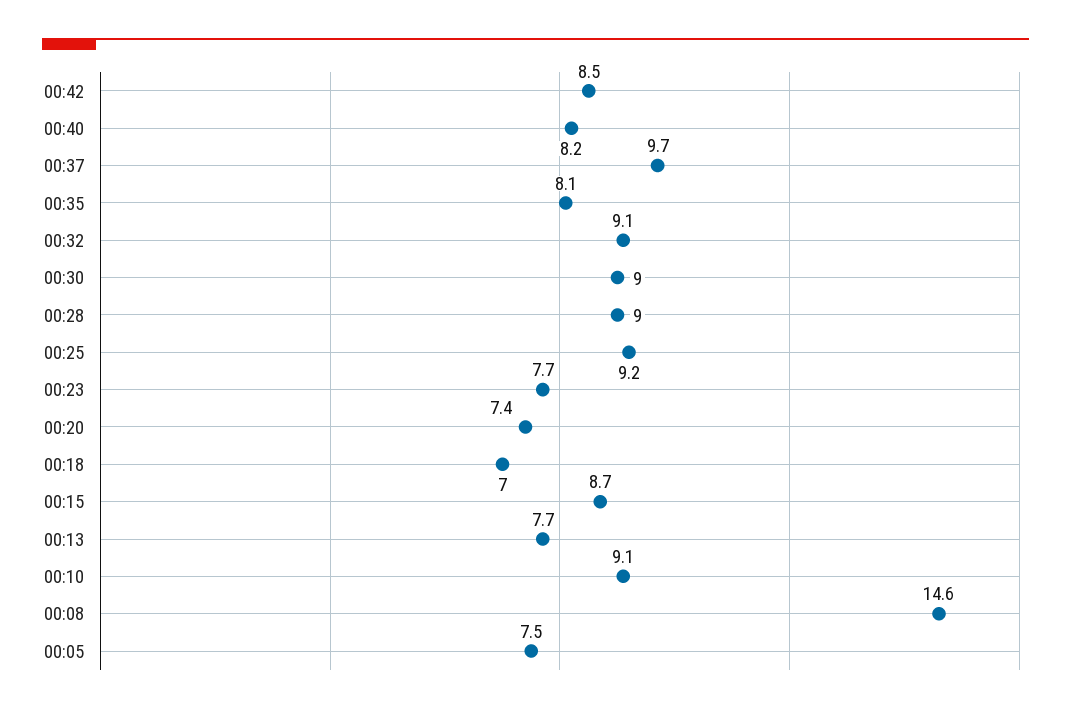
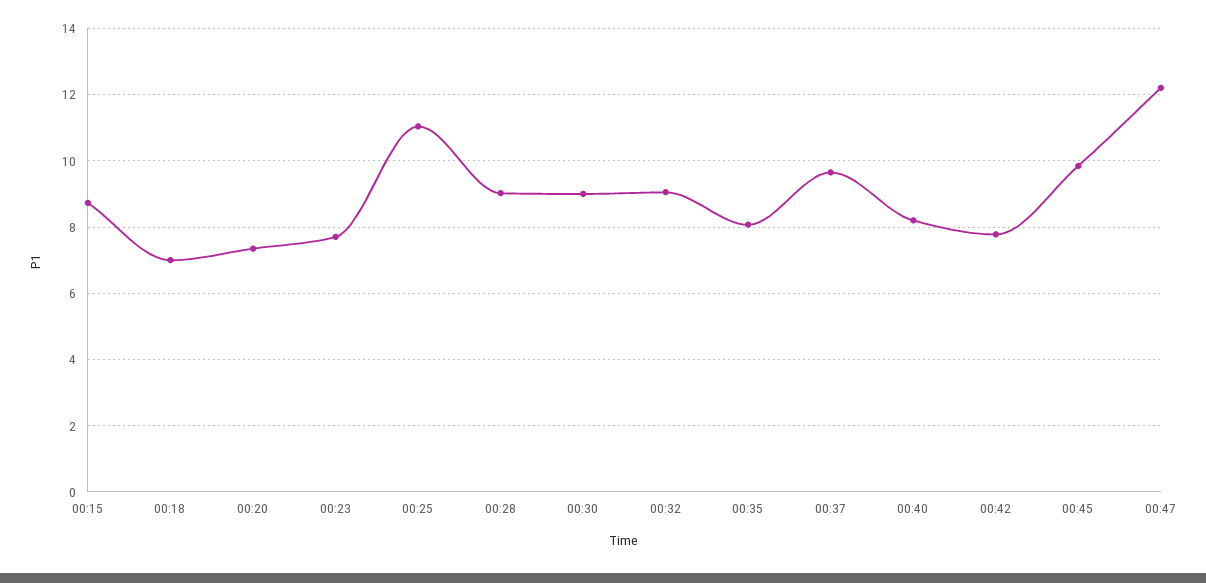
00:42: 8.5 -> 7.8
00:25: 9.2 -> 11
00:13: 7.7 -> none
00:10: 9.1 -> none
00:08: 14.6 -> none
00:05: 7.5 -> none
00:45: none -> 9.8
00:47: none -> 12.2

